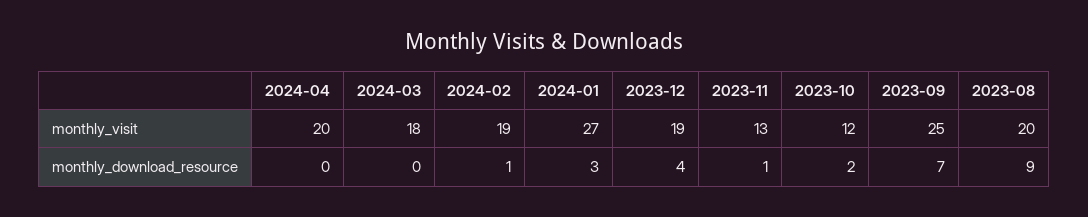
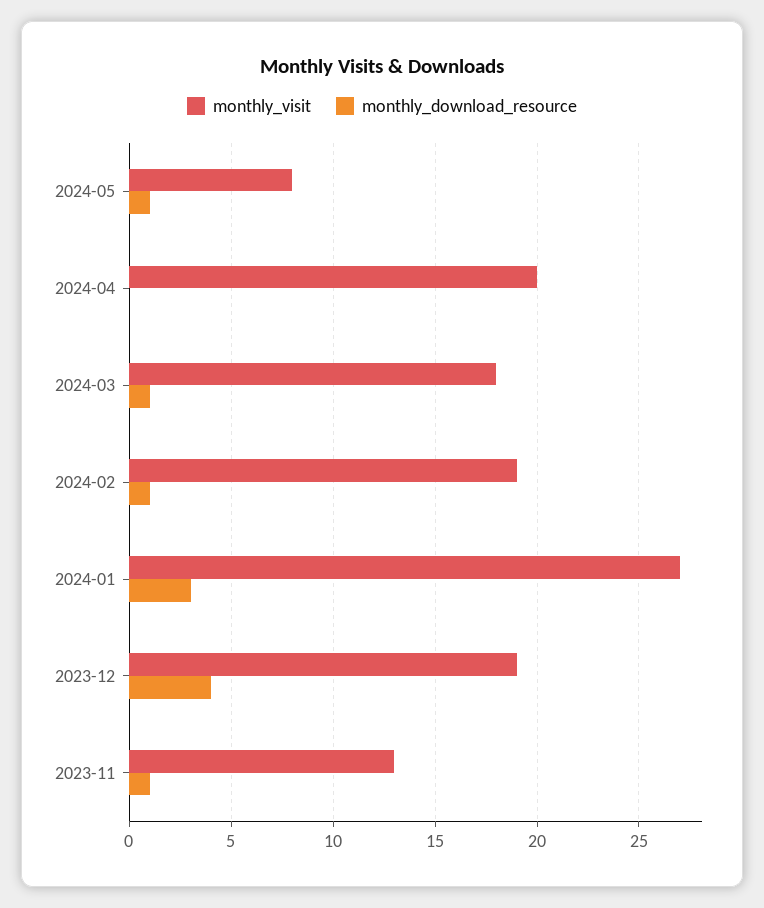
monthly_visit, 2023-10: 12 -> none
monthly_visit, 2023-09: 25 -> none
monthly_visit, 2023-08: 20 -> none
monthly_download_resource, 2024-03: 0 -> 1
monthly_download_resource, 2023-10: 2 -> none
monthly_download_resource, 2023-09: 7 -> none
monthly_download_resource, 2023-08: 9 -> none
monthly_visit, 2024-05: none -> 8
monthly_download_resource, 2024-05: none -> 1

